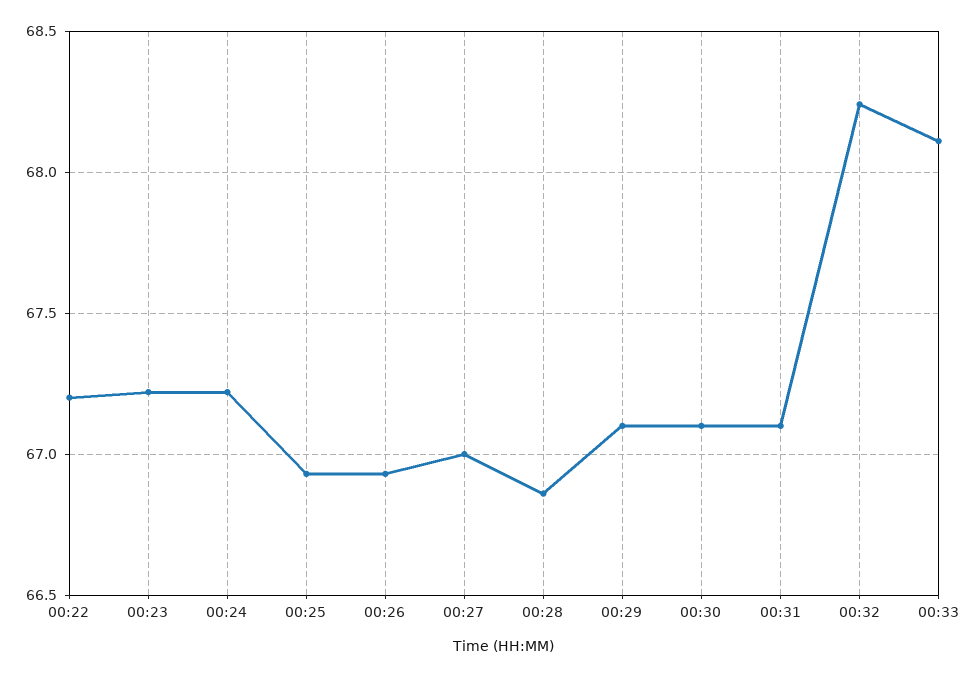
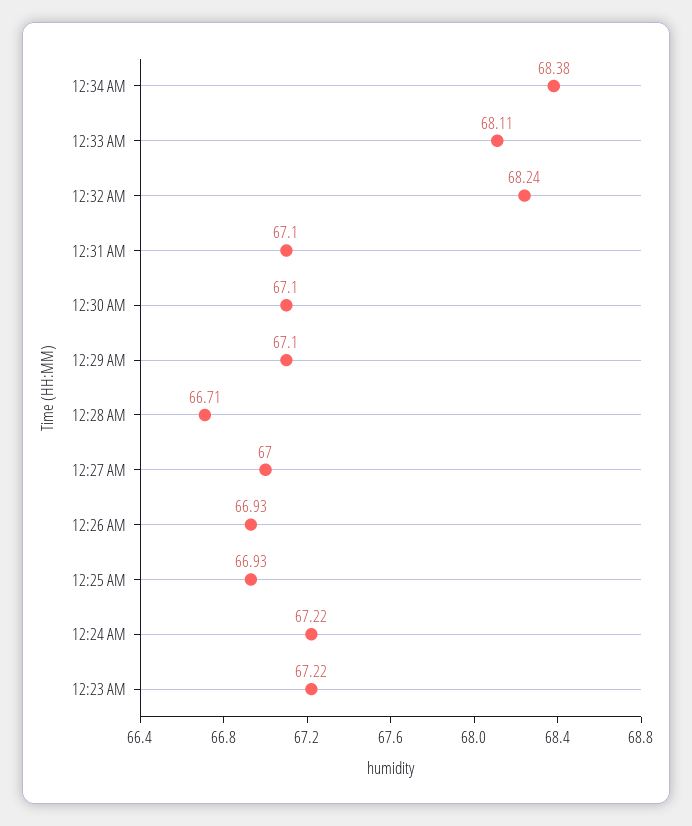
00:22: 67.2 -> none
00:28: 66.85 -> 66.71
12:34 AM: none -> 68.38

